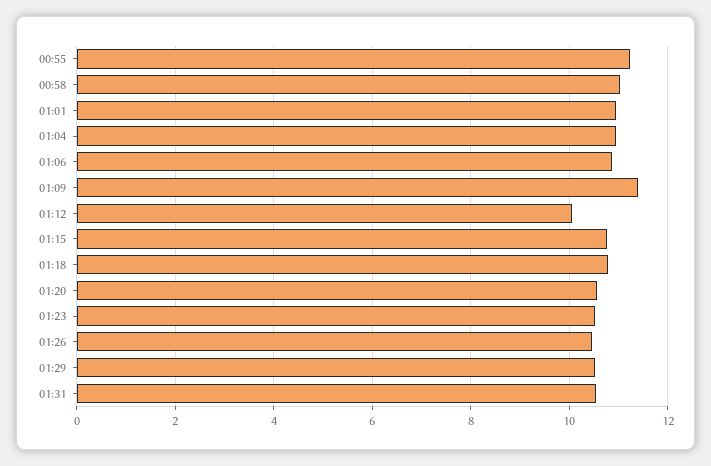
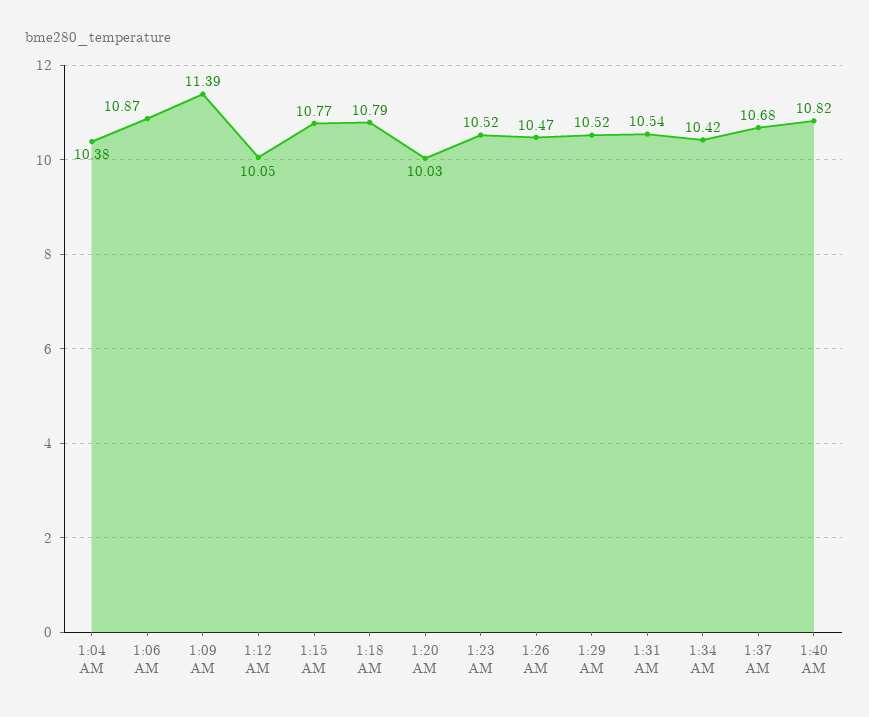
00:55: 11.2 -> none
00:58: 11 -> none
01:01: 11 -> none
01:04: 11 -> 10.38
01:20: 10.6 -> 10.03
1:34 AM: none -> 10.42
1:37 AM: none -> 10.68
1:40 AM: none -> 10.82

